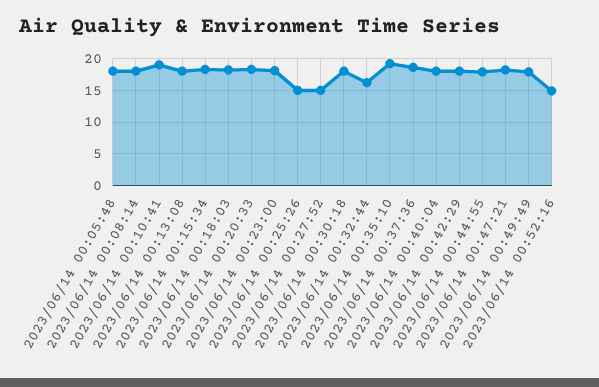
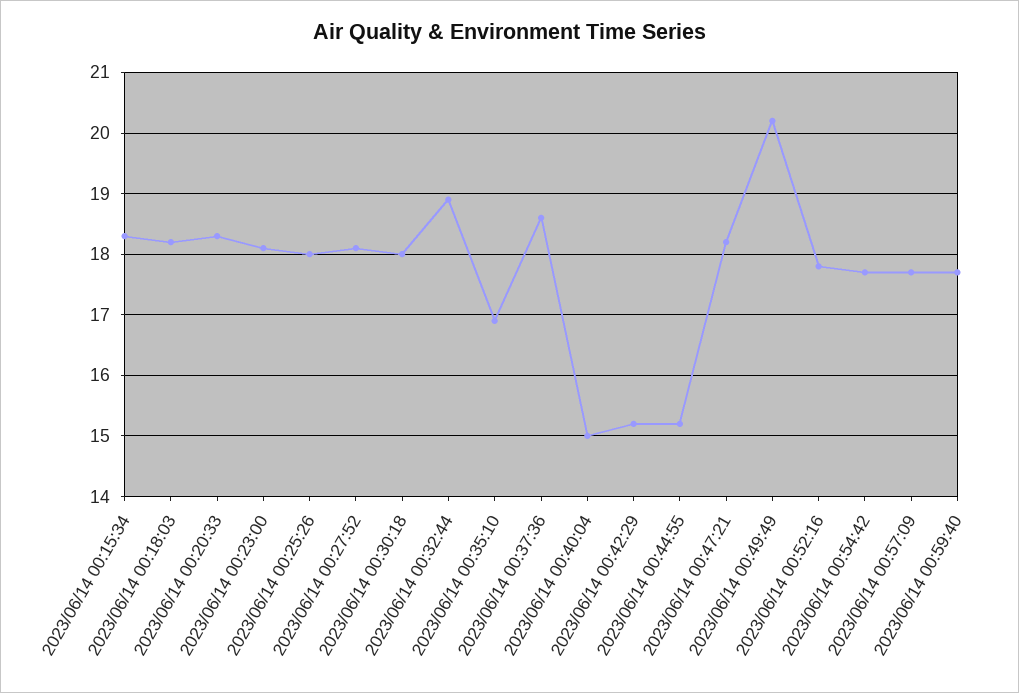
2023/06/14 00:05:48: 18 -> none
2023/06/14 00:08:14: 18 -> none
2023/06/14 00:10:41: 19 -> none
2023/06/14 00:13:08: 18 -> none
2023/06/14 00:25:26: 15 -> 18
2023/06/14 00:27:52: 15 -> 18.1
2023/06/14 00:32:44: 16 -> 18.9
2023/06/14 00:35:10: 19 -> 16.9
2023/06/14 00:40:04: 18 -> 15
2023/06/14 00:42:29: 18 -> 15.2
2023/06/14 00:44:55: 18 -> 15.2
2023/06/14 00:49:49: 18 -> 20.2
2023/06/14 00:52:16: 15 -> 17.8
2023/06/14 00:54:42: none -> 17.7
2023/06/14 00:57:09: none -> 17.7
2023/06/14 00:59:40: none -> 17.7

